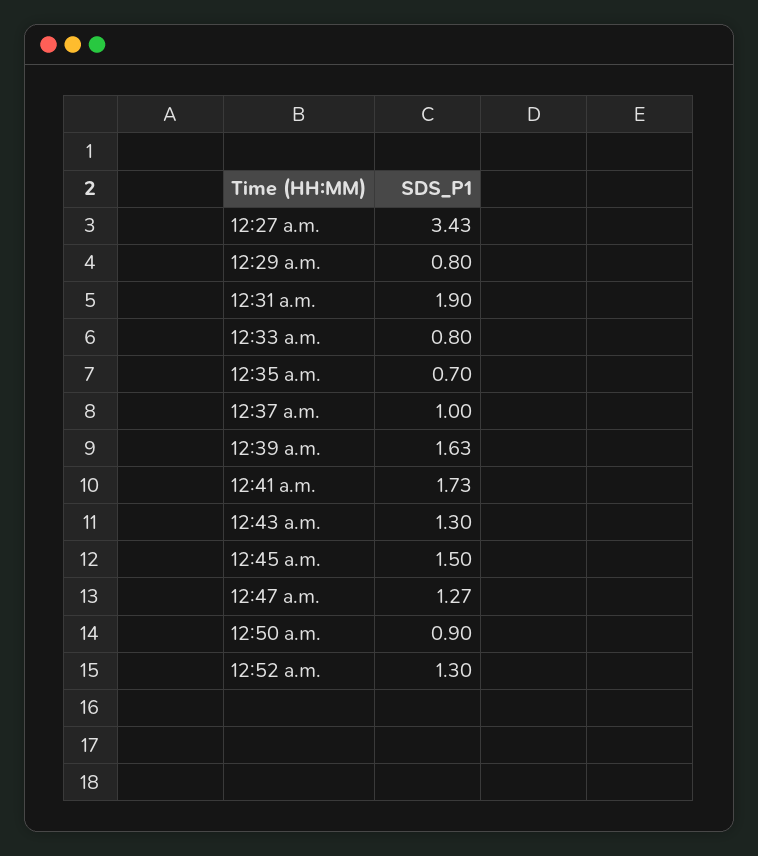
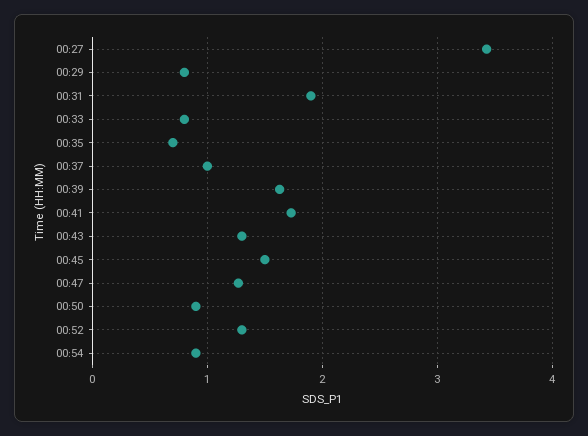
00:54: none -> 0.9

